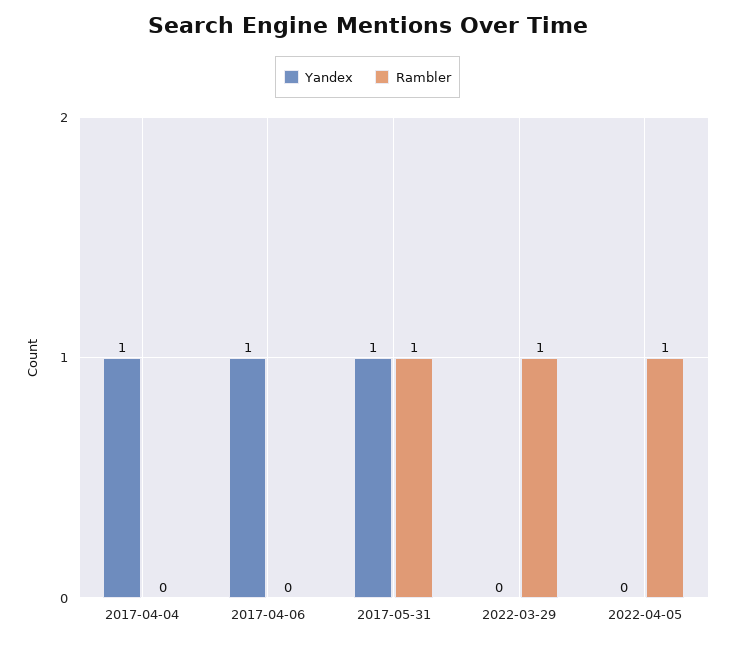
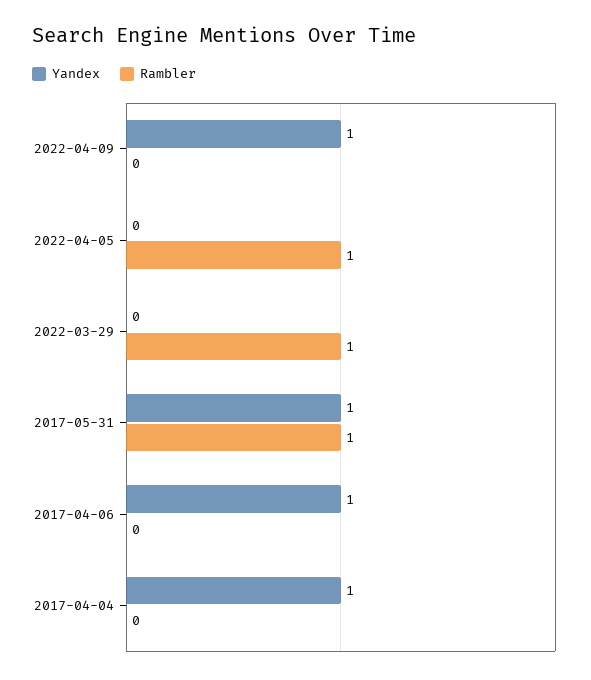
Yandex, 2022-04-09: none -> 1
Rambler, 2022-04-09: none -> 0

